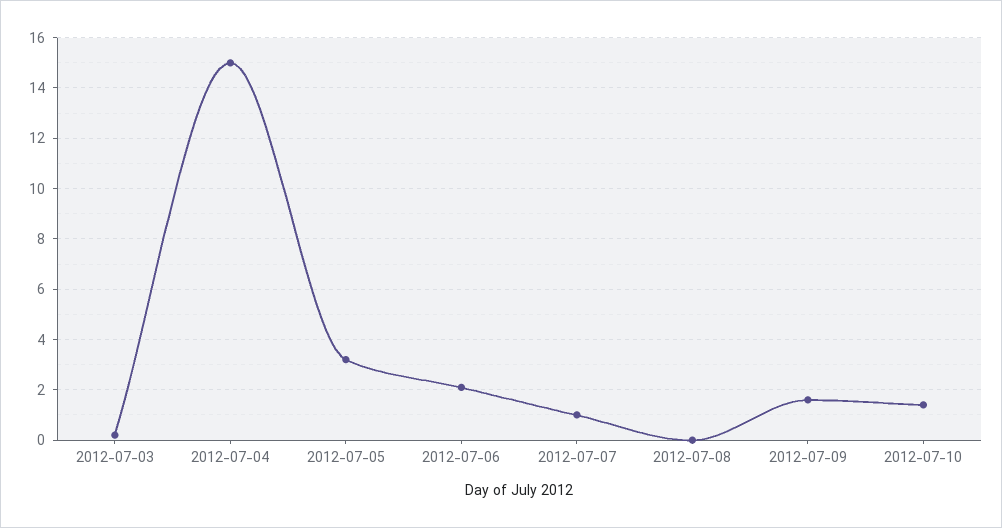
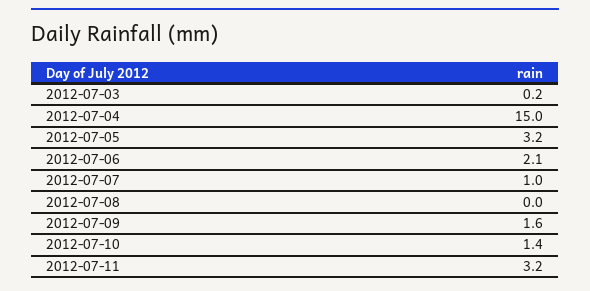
2012-07-11: none -> 3.2

